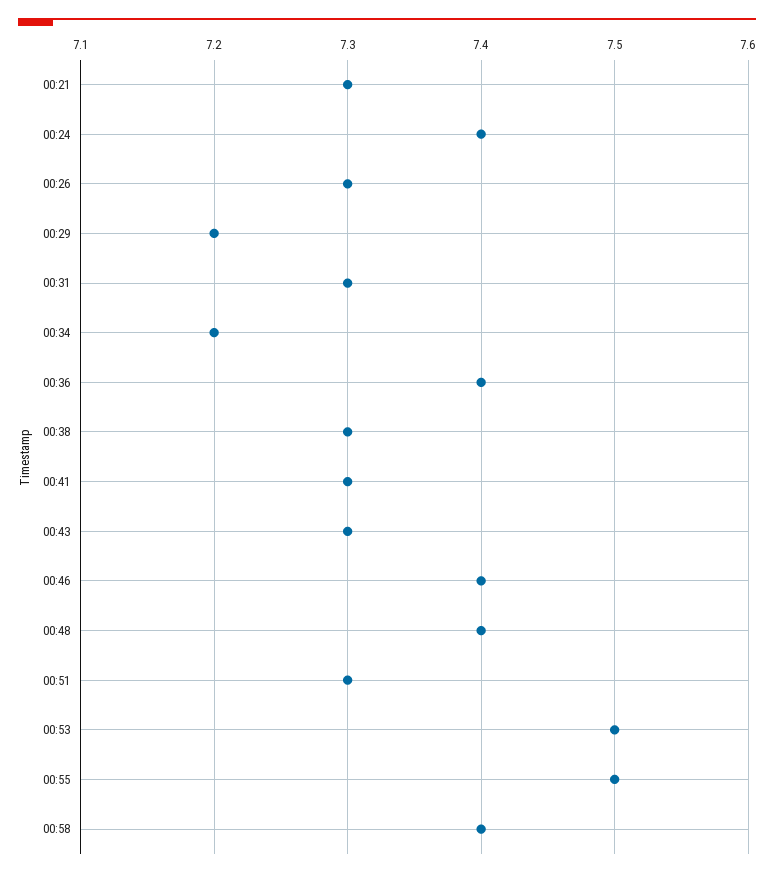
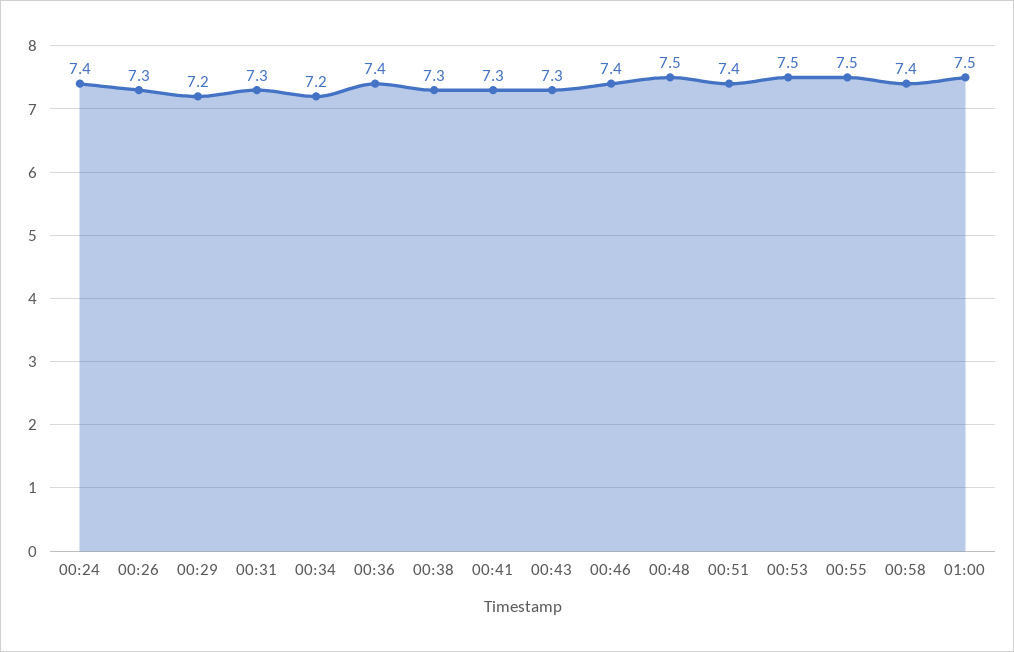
00:21: 7.3 -> none
00:48: 7.4 -> 7.5
00:51: 7.3 -> 7.4
01:00: none -> 7.5

